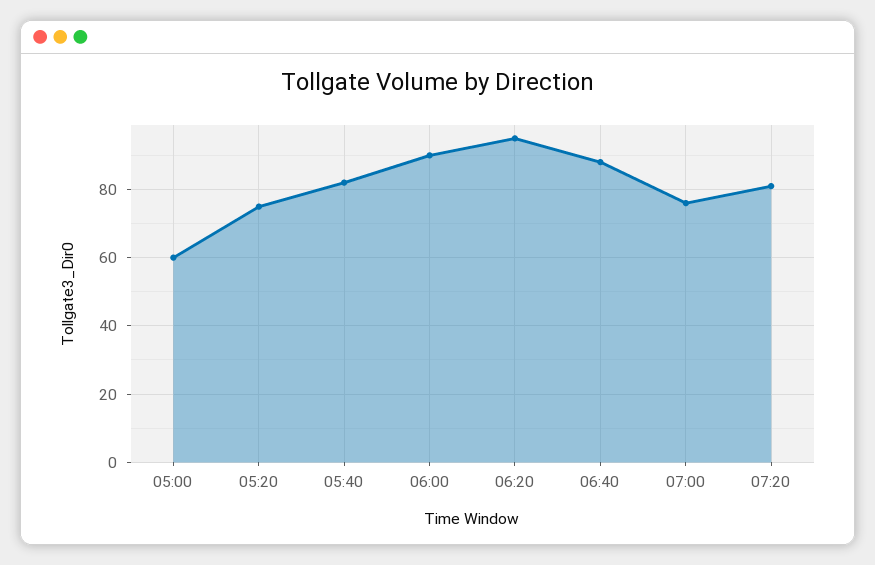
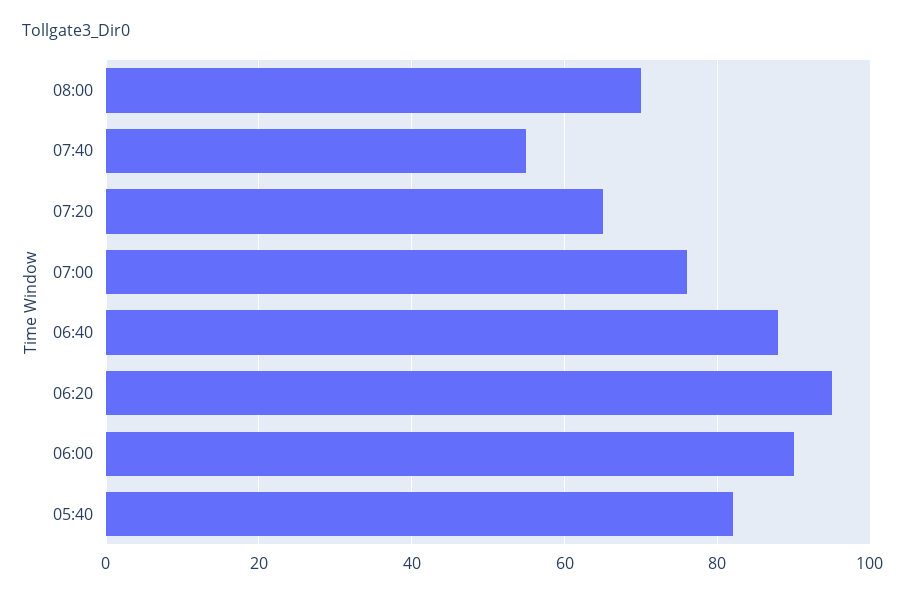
05:00: 60 -> none
05:20: 75 -> none
07:20: 80 -> 65
08:00: none -> 70
07:40: none -> 55

